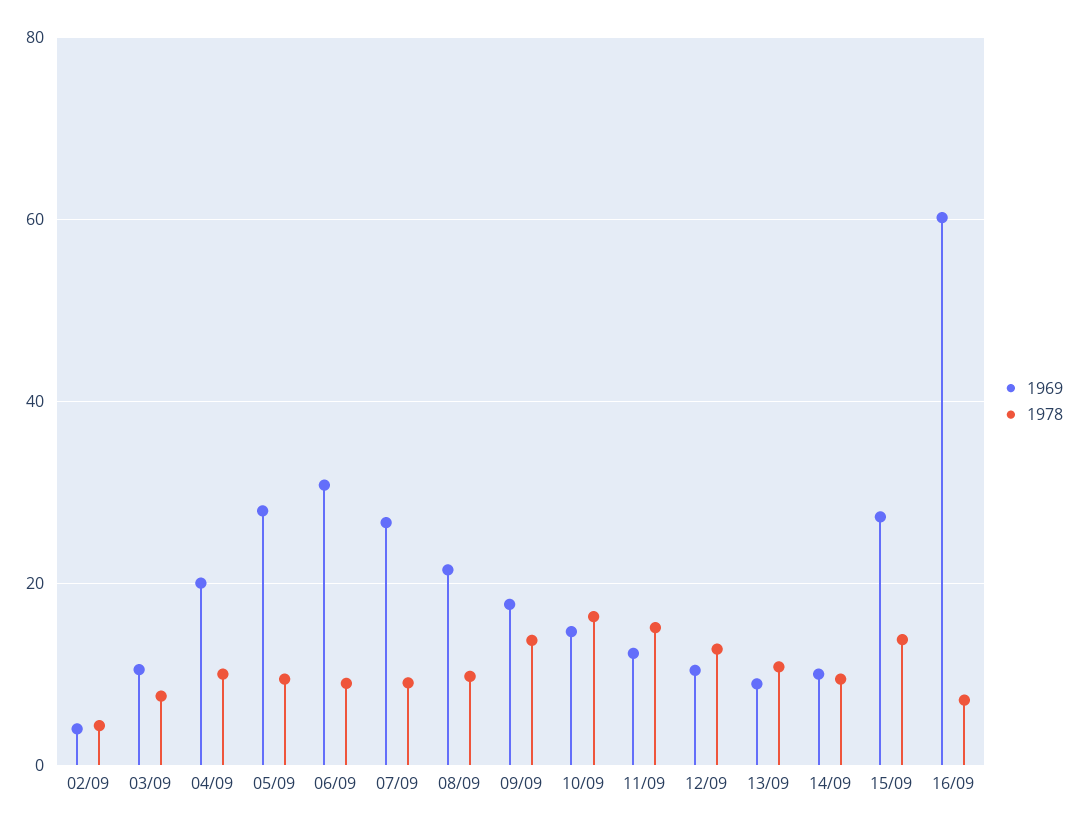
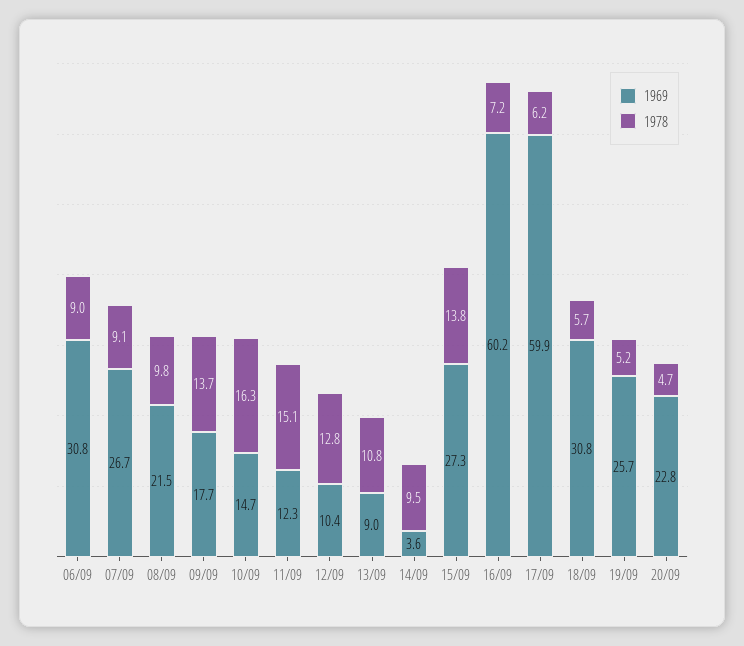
1969, 02/09: 4 -> none
1978, 02/09: 4 -> none
1969, 03/09: 10 -> none
1978, 03/09: 8 -> none
1969, 04/09: 20 -> none
1978, 04/09: 10 -> none
1969, 05/09: 28 -> none
1978, 05/09: 10 -> none
1969, 14/09: 10 -> 3.6
1969, 17/09: none -> 59.9
1978, 17/09: none -> 6.2
1969, 18/09: none -> 30.8
1978, 18/09: none -> 5.7
1969, 19/09: none -> 25.7
1978, 19/09: none -> 5.2
1969, 20/09: none -> 22.8
1978, 20/09: none -> 4.7

